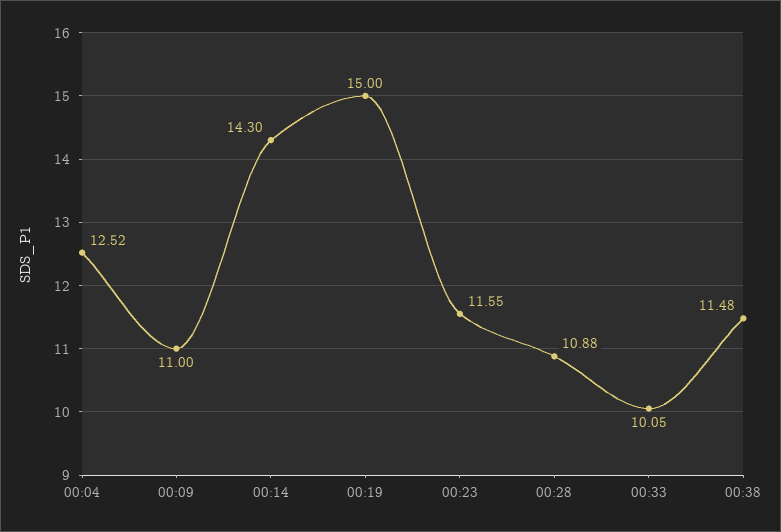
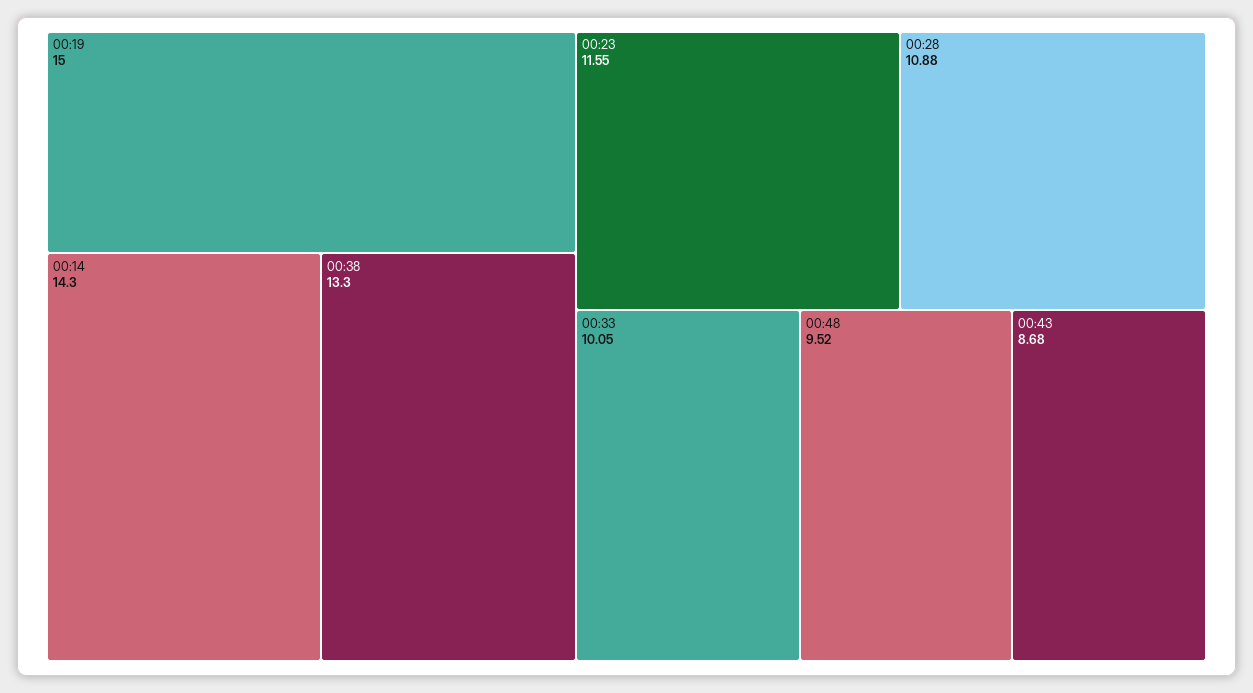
00:04: 12.52 -> none
00:09: 11 -> none
00:38: 11.48 -> 13.3
00:48: none -> 9.52
00:43: none -> 8.68

